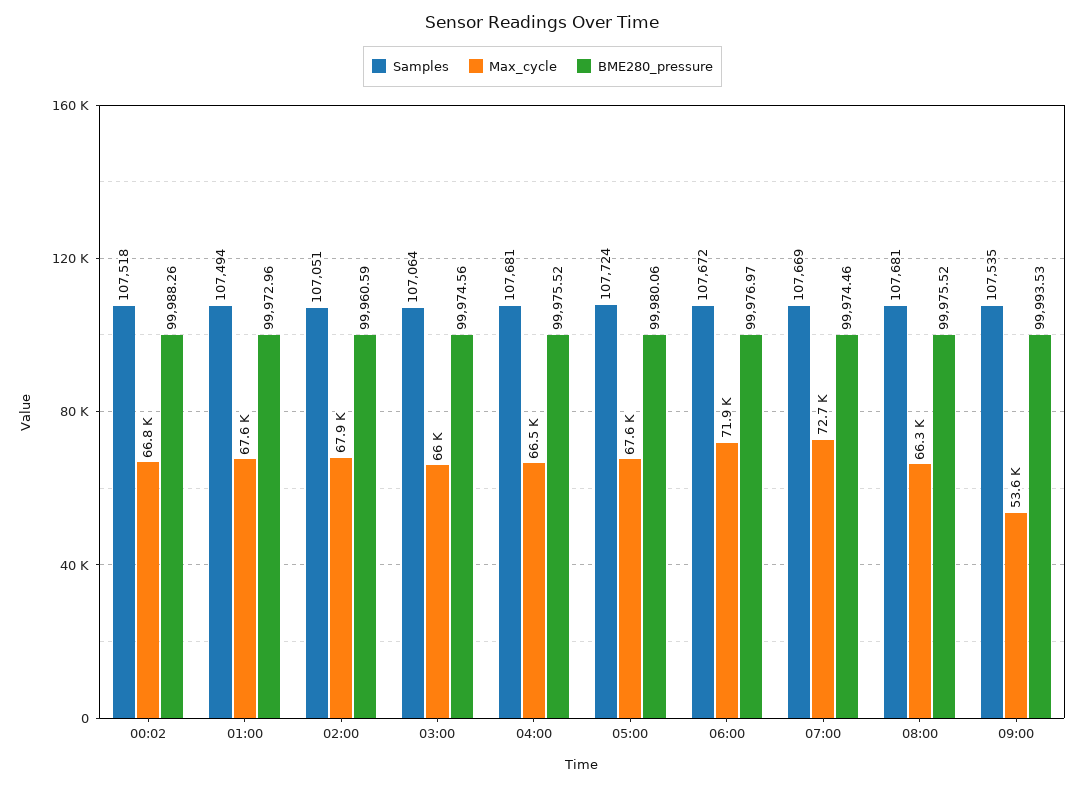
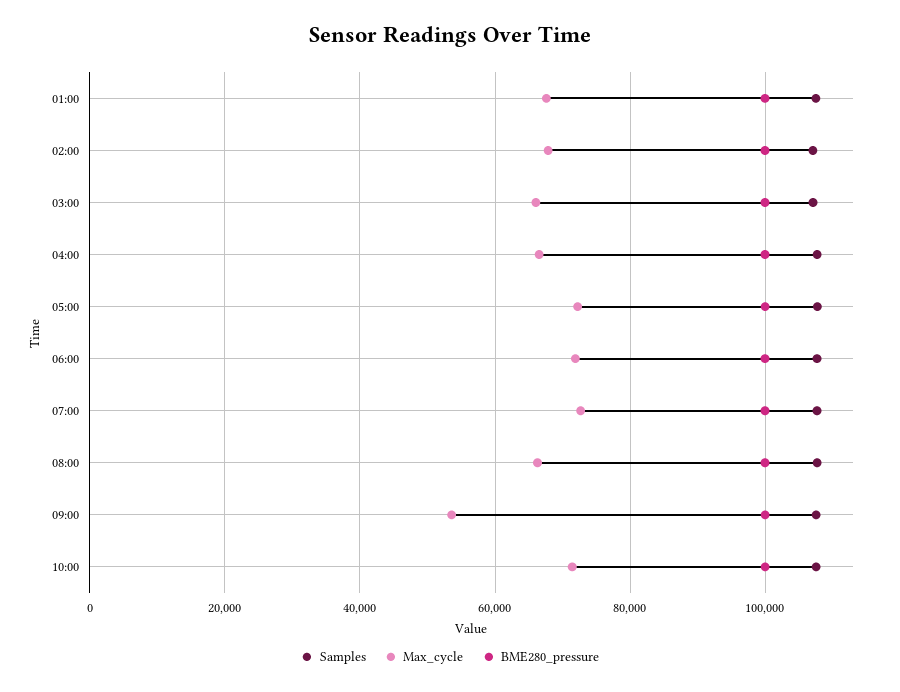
Samples, 00:02: 107518 -> none
Max_cycle, 00:02: 66800 -> none
BME280_pressure, 00:02: 99988.26 -> none
Max_cycle, 05:00: 67600 -> 72000
Samples, 10:00: none -> 108000
Max_cycle, 10:00: none -> 72000
BME280_pressure, 10:00: none -> 100000

